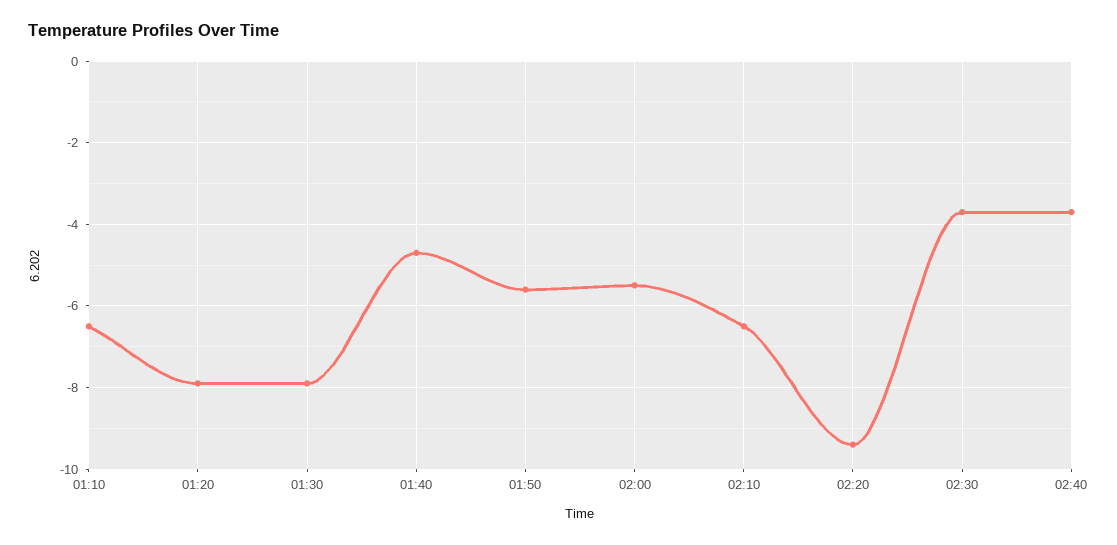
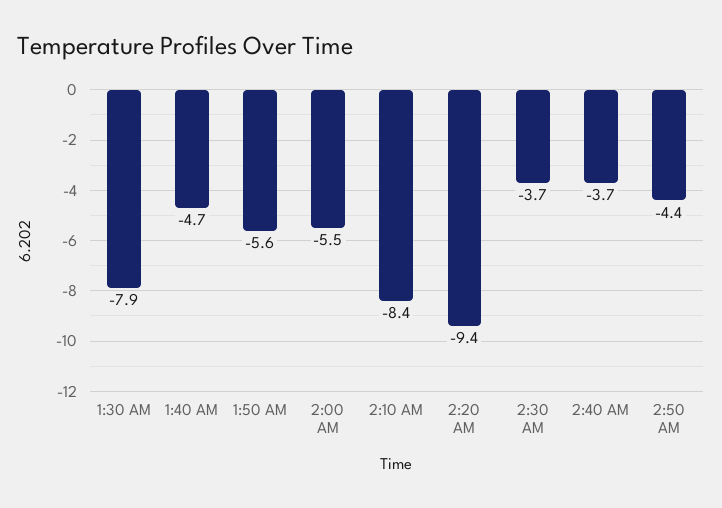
01:10: -6.5 -> none
01:20: -8 -> none
02:10: -6.5 -> -8.4
2:50 AM: none -> -4.4

